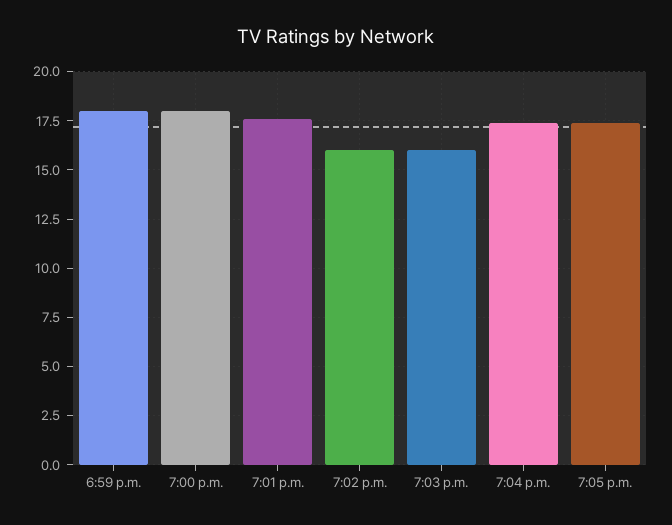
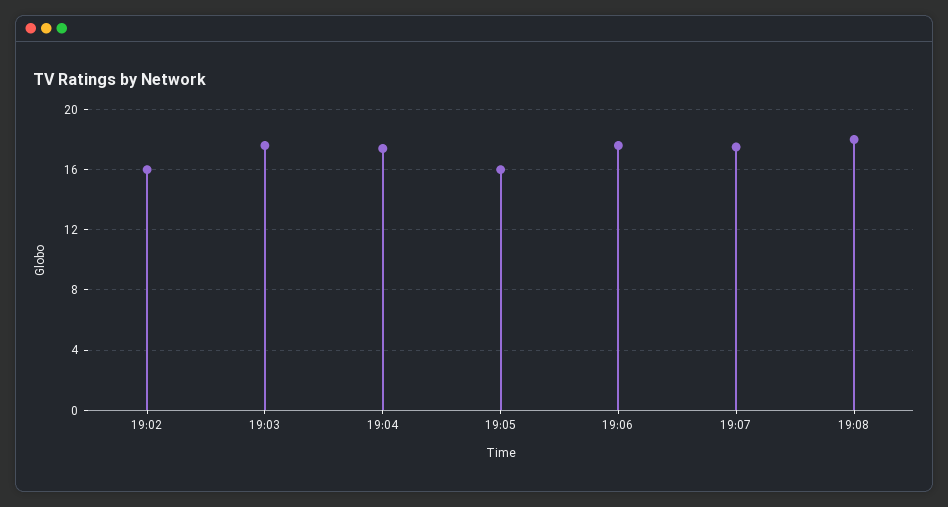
6:59 p.m.: 18 -> none
7:00 p.m.: 18 -> none
7:01 p.m.: 17.5 -> none
7:03 p.m.: 16 -> 17.5
7:05 p.m.: 17.5 -> 16
19:06: none -> 17.5
19:07: none -> 17.5
19:08: none -> 18

